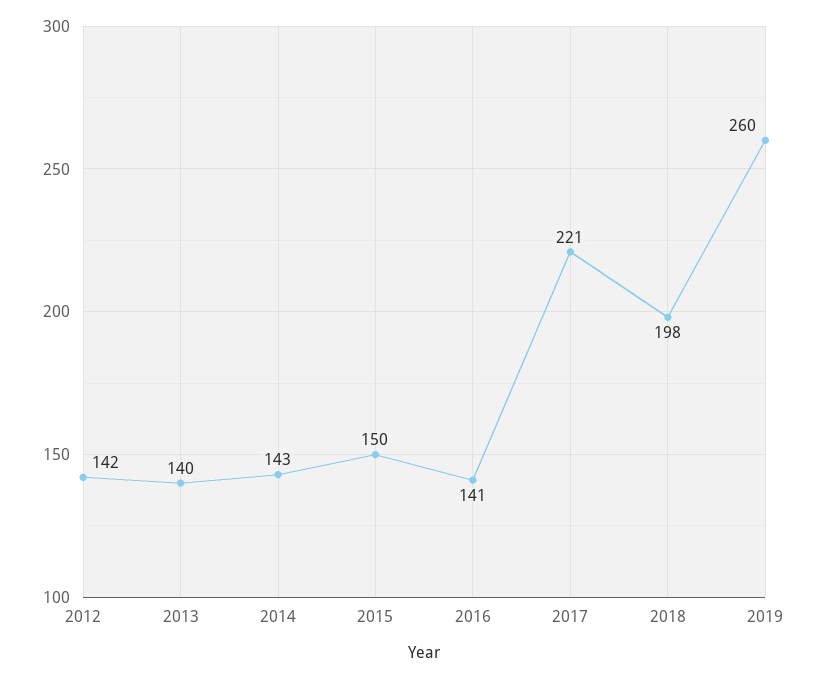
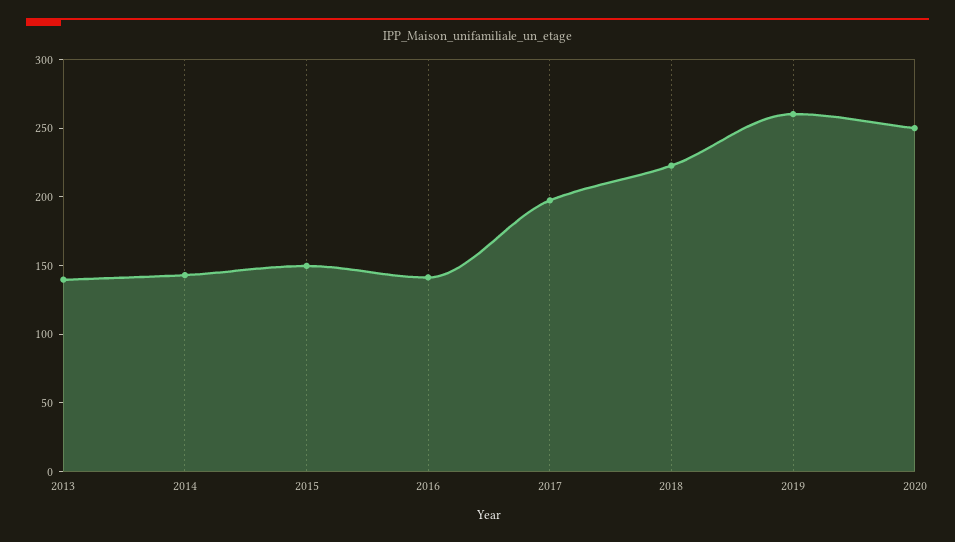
2012: 142 -> none
2017: 221 -> 200
2018: 198 -> 220
2020: none -> 250

